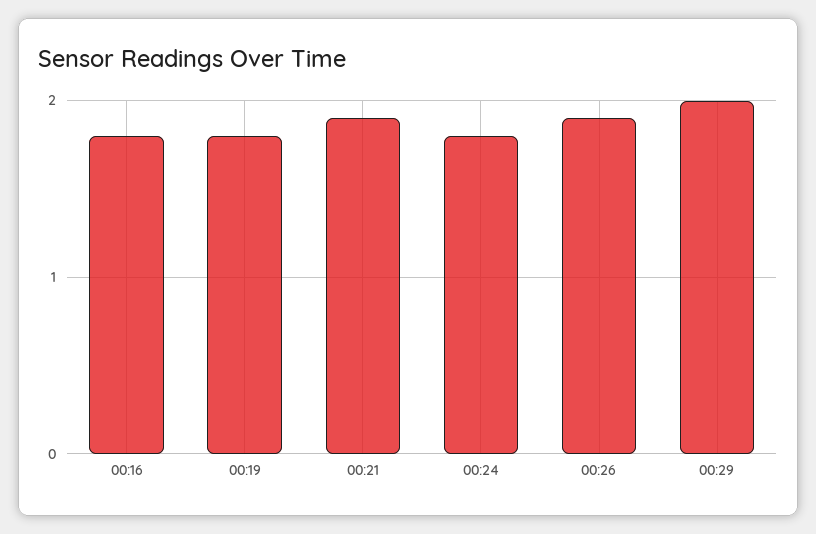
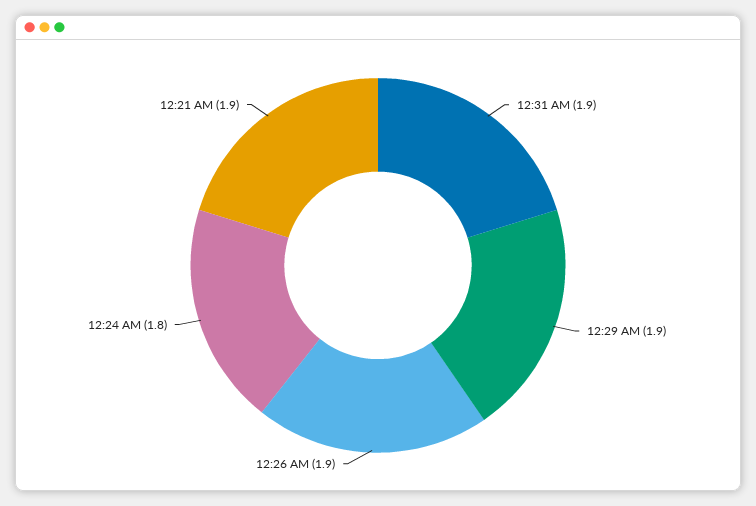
00:16: 1.8 -> none
00:19: 1.8 -> none
00:29: 2 -> 1.9
12:31 AM: none -> 1.9

